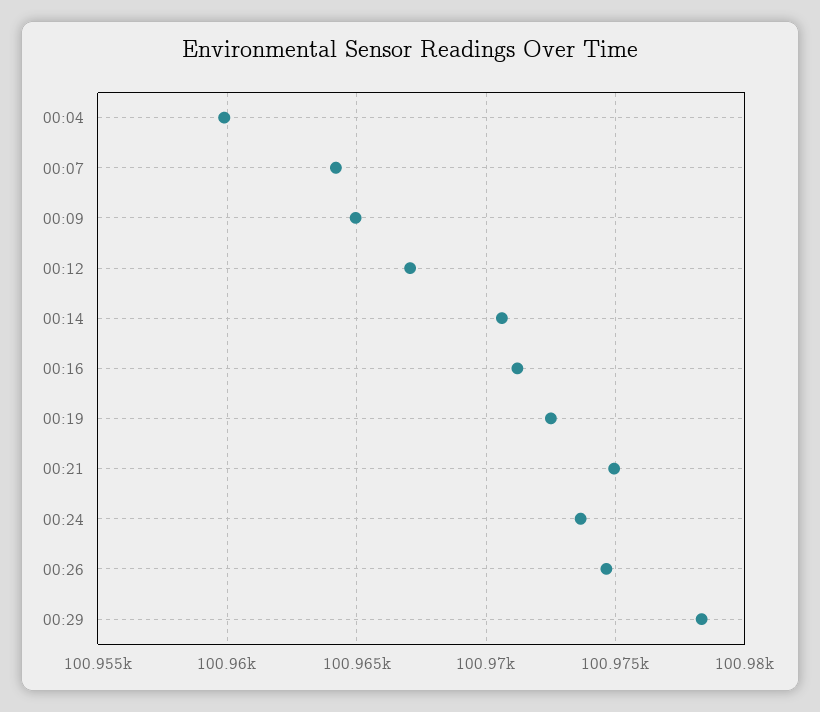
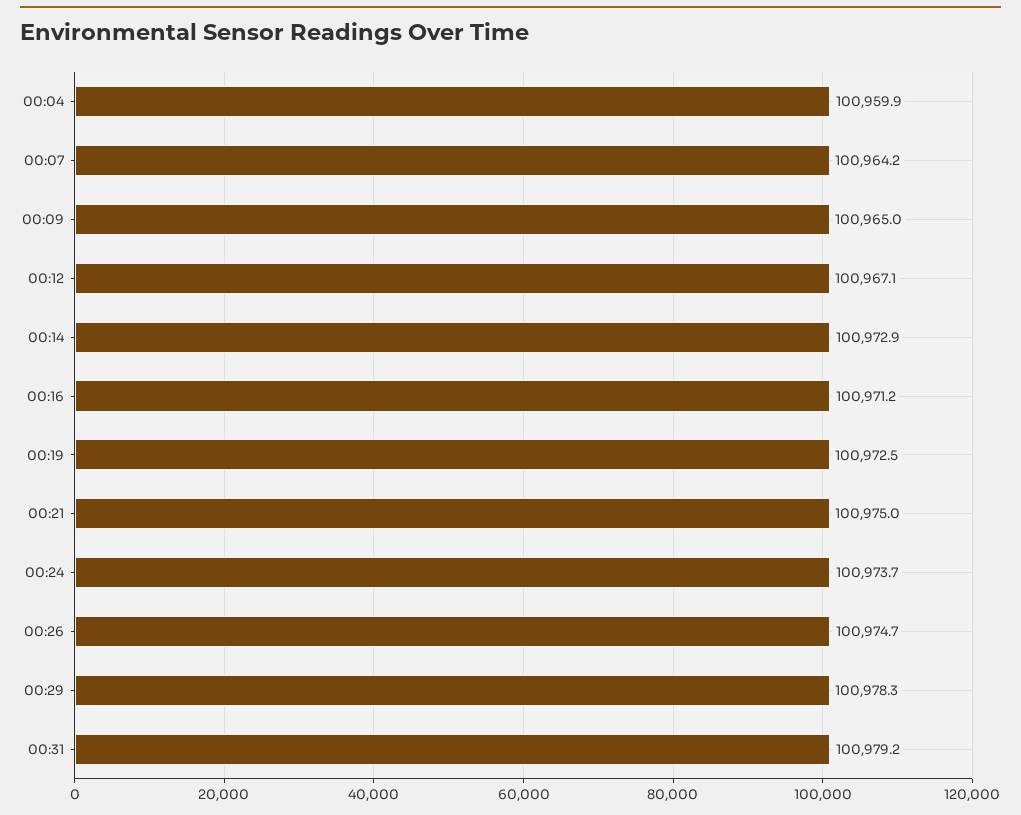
00:14: 100970.5 -> 100972.9
00:31: none -> 100979.2

